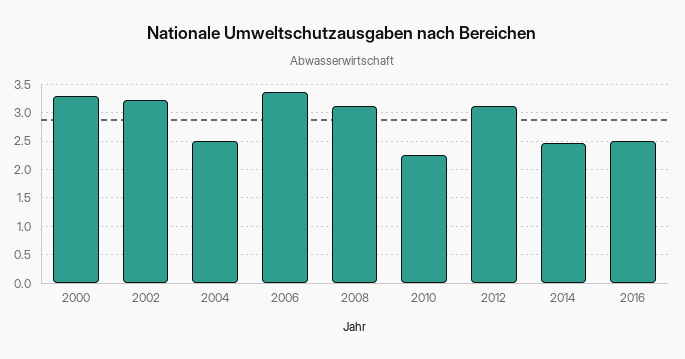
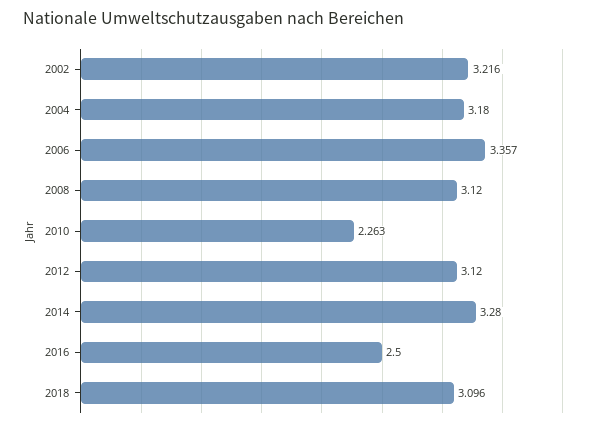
2000: 3.25 -> none
2004: 2.5 -> 3.18
2014: 2.5 -> 3.28
2018: none -> 3.096

